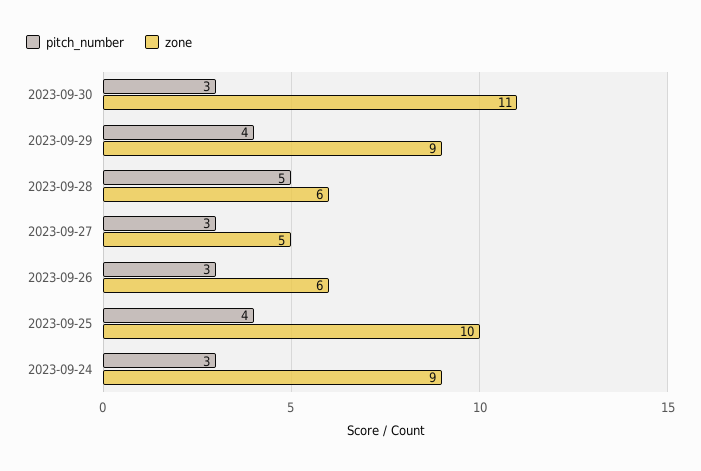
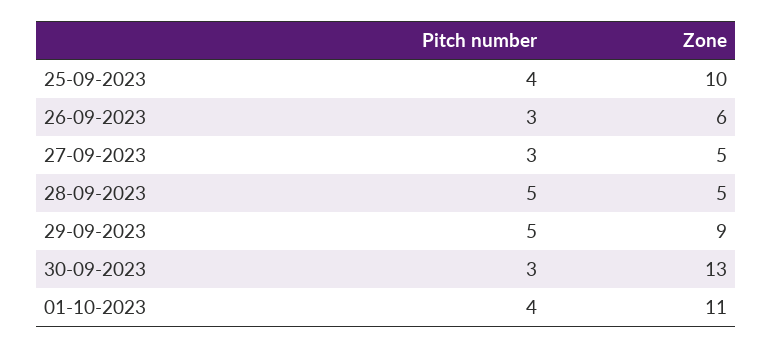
zone, 2023-09-30: 11 -> 13
pitch_number, 2023-09-29: 4 -> 5
zone, 2023-09-28: 6 -> 5
pitch_number, 2023-09-24: 3 -> none
zone, 2023-09-24: 9 -> none
pitch_number, 01-10-2023: none -> 4
zone, 01-10-2023: none -> 11

